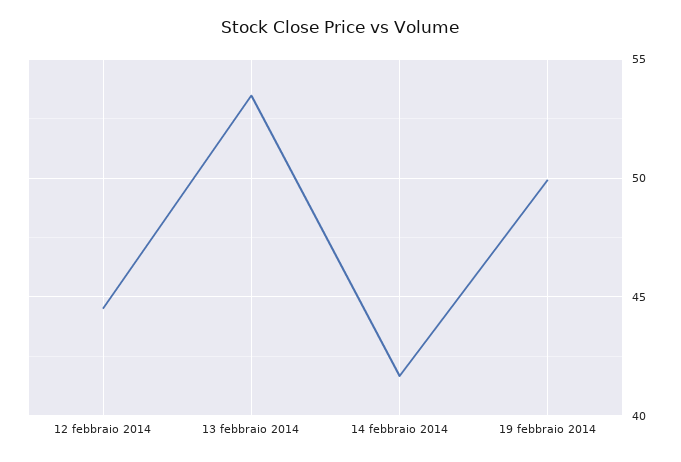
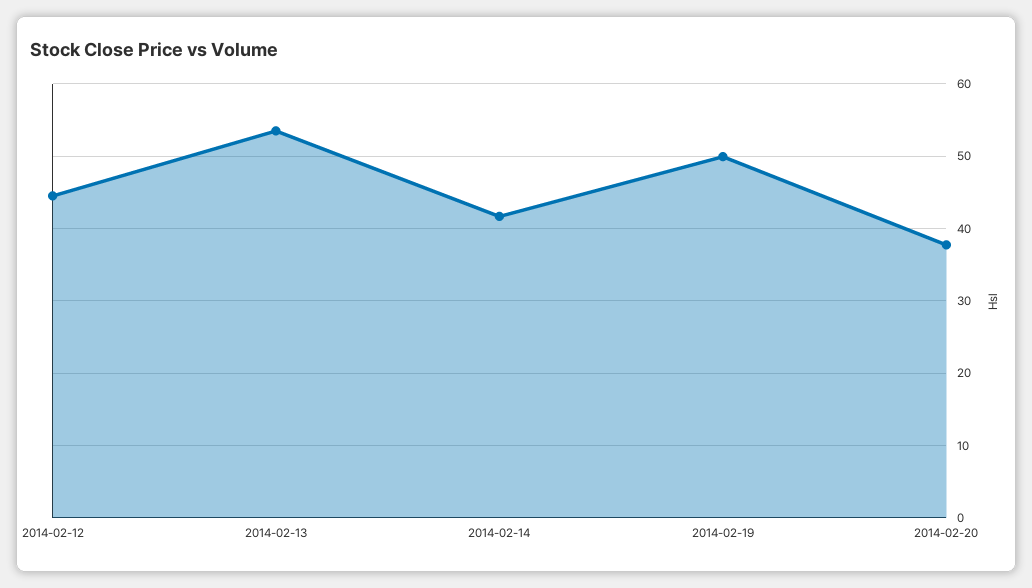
2014-02-20: none -> 38

